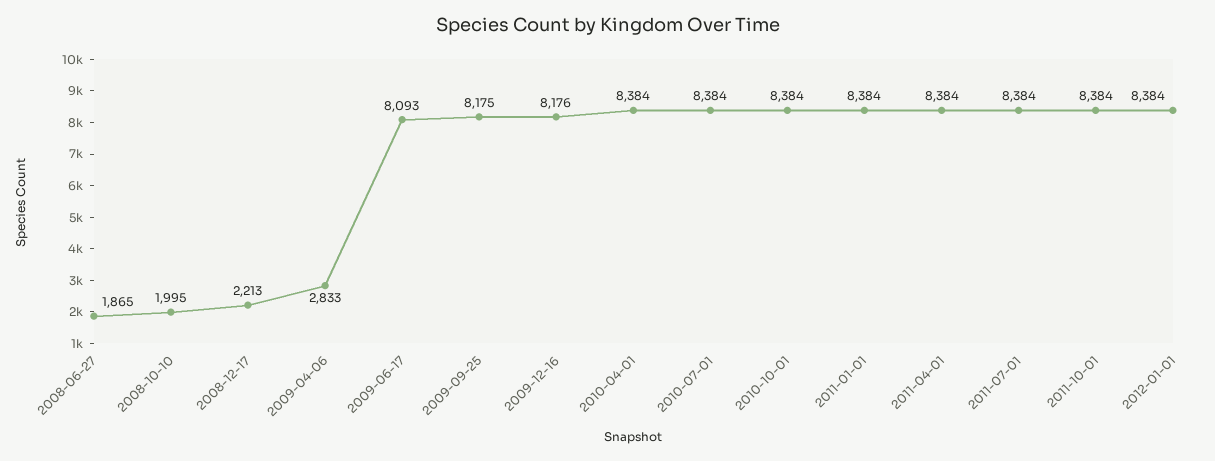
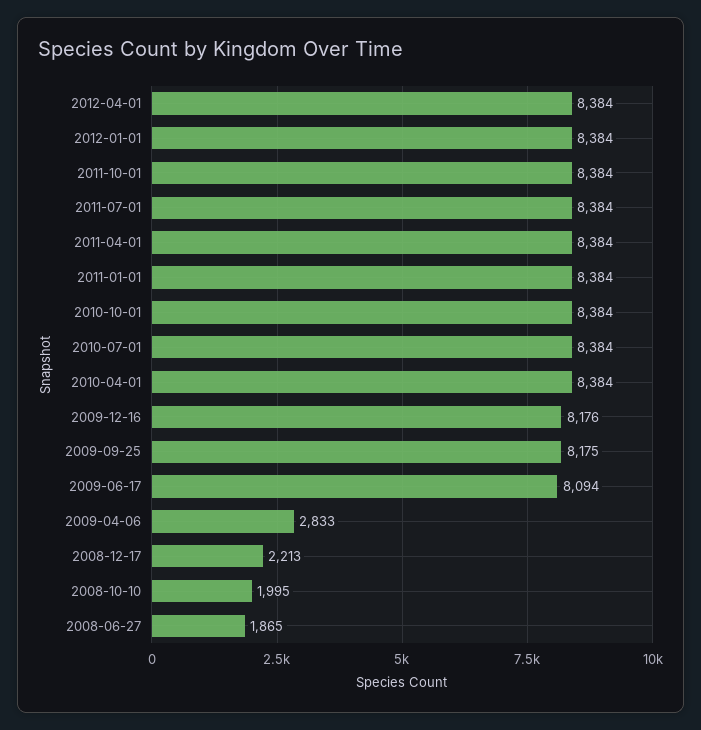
2009-06-17: 8093 -> 8094
2012-04-01: none -> 8384

